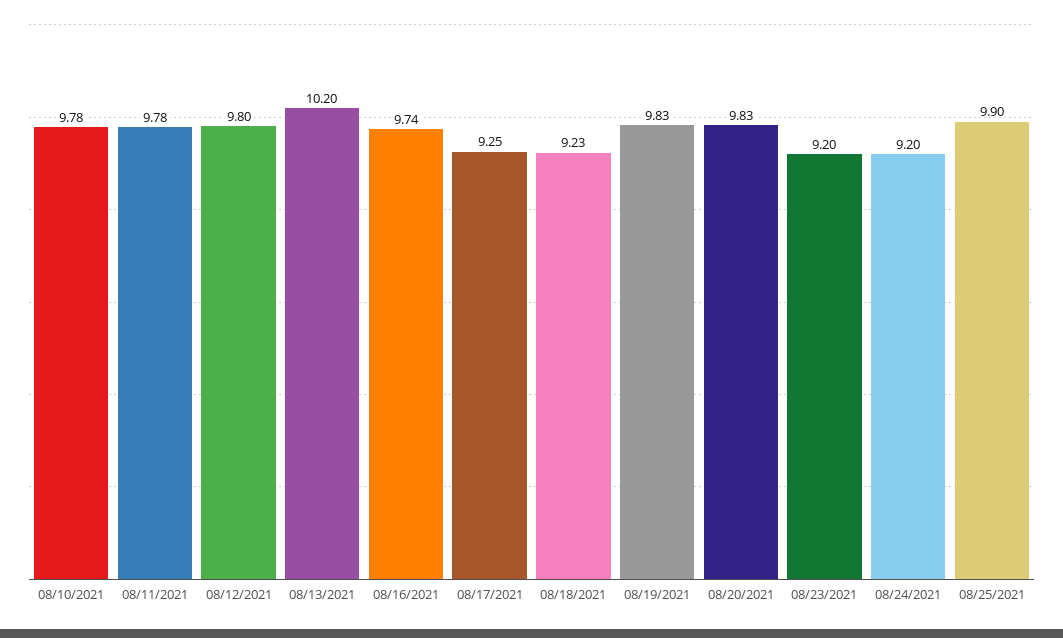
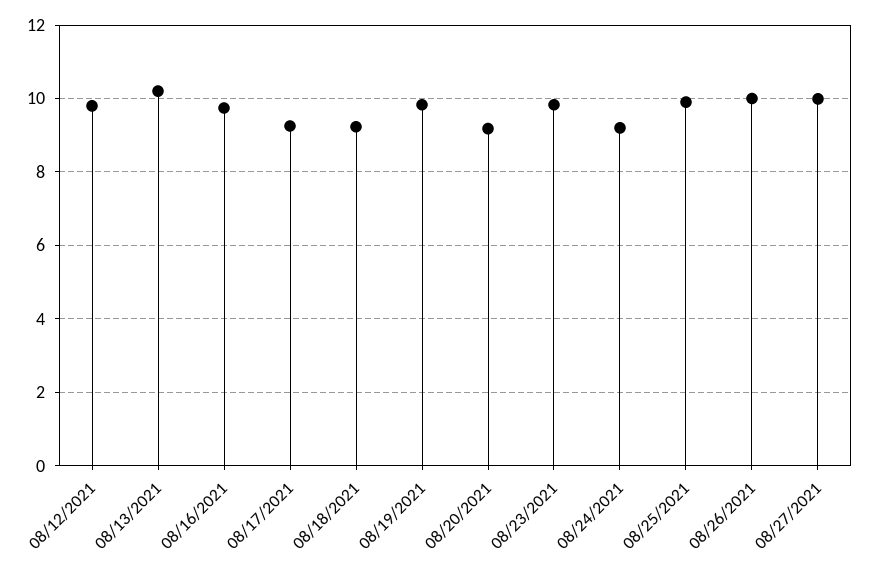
08/10/2021: 9.78 -> none
08/11/2021: 9.78 -> none
08/20/2021: 9.83 -> 9.2
08/23/2021: 9.2 -> 9.8
08/26/2021: none -> 10
08/27/2021: none -> 10

